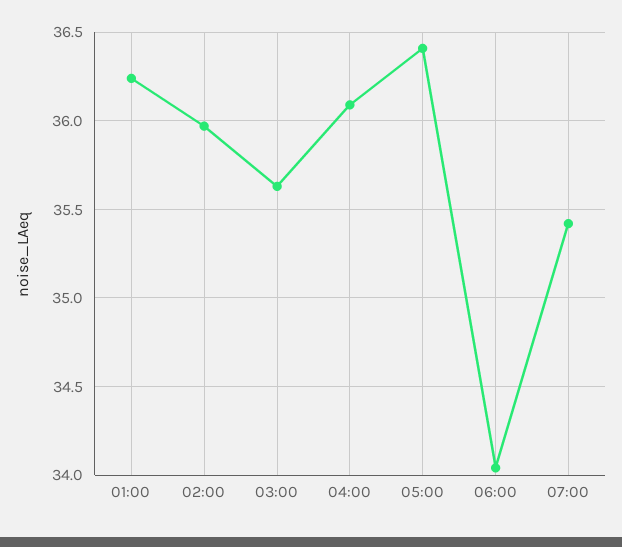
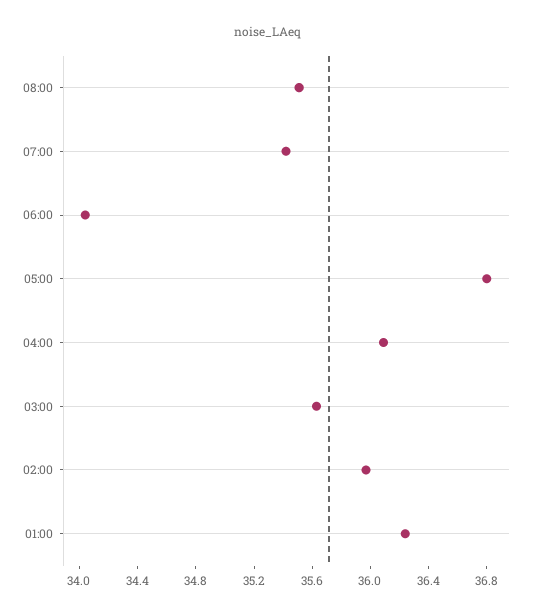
05:00: 36.4 -> 36.8
08:00: none -> 35.5

